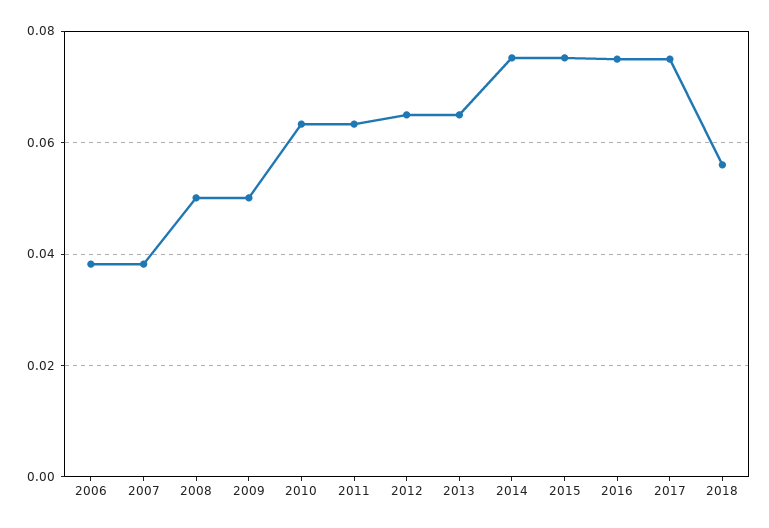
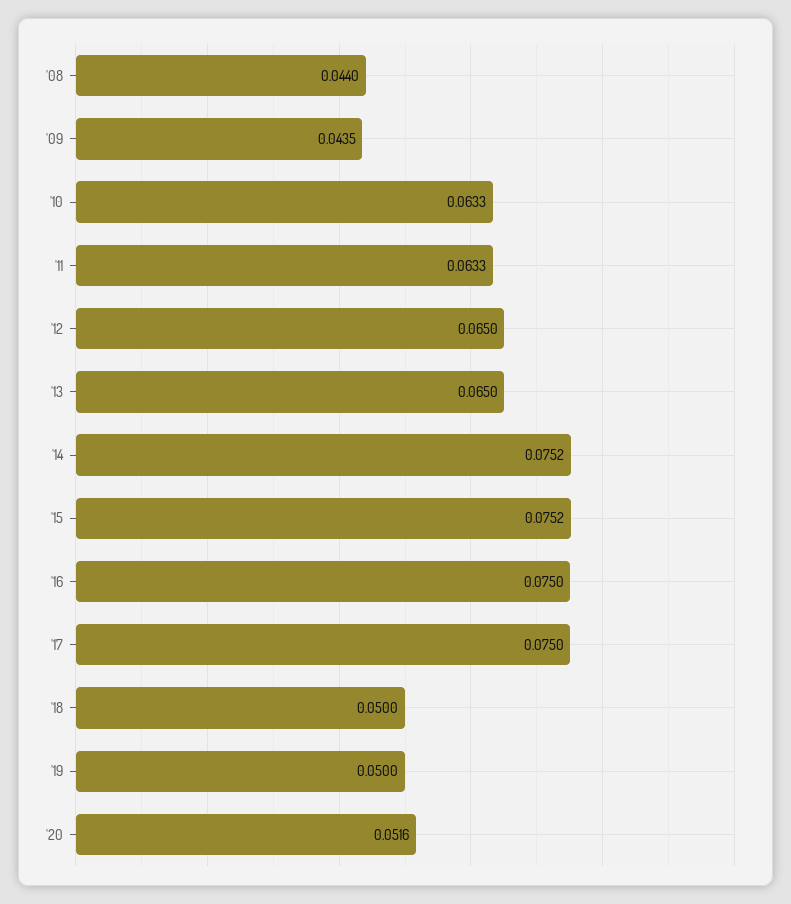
2006: 0.038 -> none
2007: 0.038 -> none
2008: 0.05 -> 0.044
2009: 0.05 -> 0.0435
2018: 0.056 -> 0.05
'19: none -> 0.05
'20: none -> 0.0516

